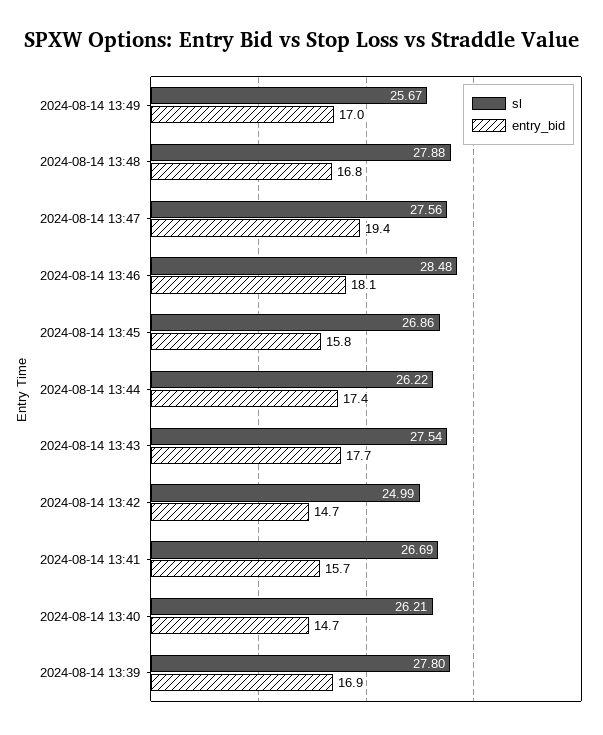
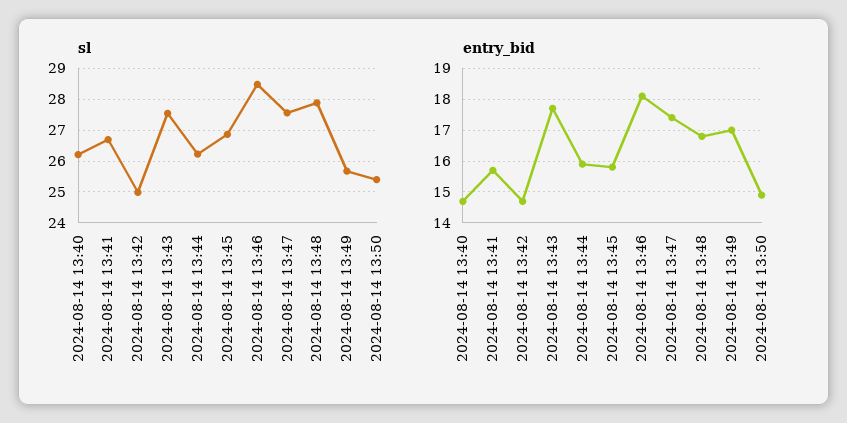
entry_bid, 2024-08-14 13:47: 19.4 -> 17.5
entry_bid, 2024-08-14 13:44: 17.4 -> 16
sl, 2024-08-14 13:39: 27.8 -> none
entry_bid, 2024-08-14 13:39: 16.9 -> none
sl, 2024-08-14 13:50: none -> 25.4
entry_bid, 2024-08-14 13:50: none -> 15

